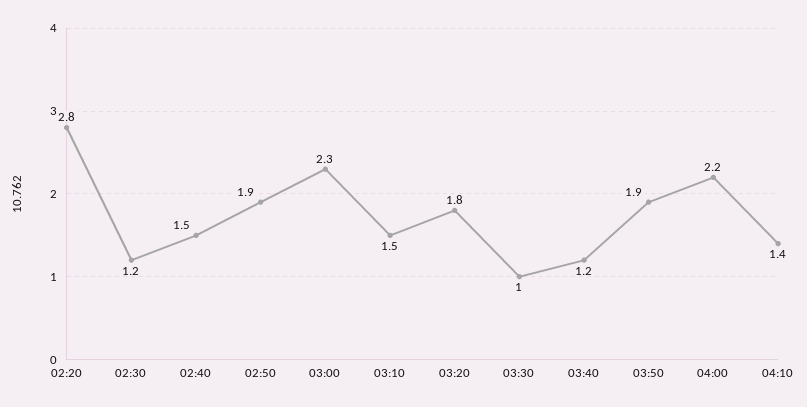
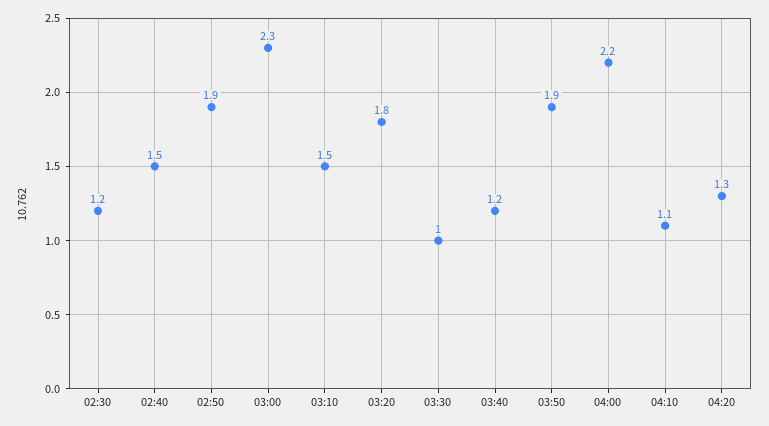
02:20: 2.8 -> none
04:10: 1.4 -> 1.1
04:20: none -> 1.3

